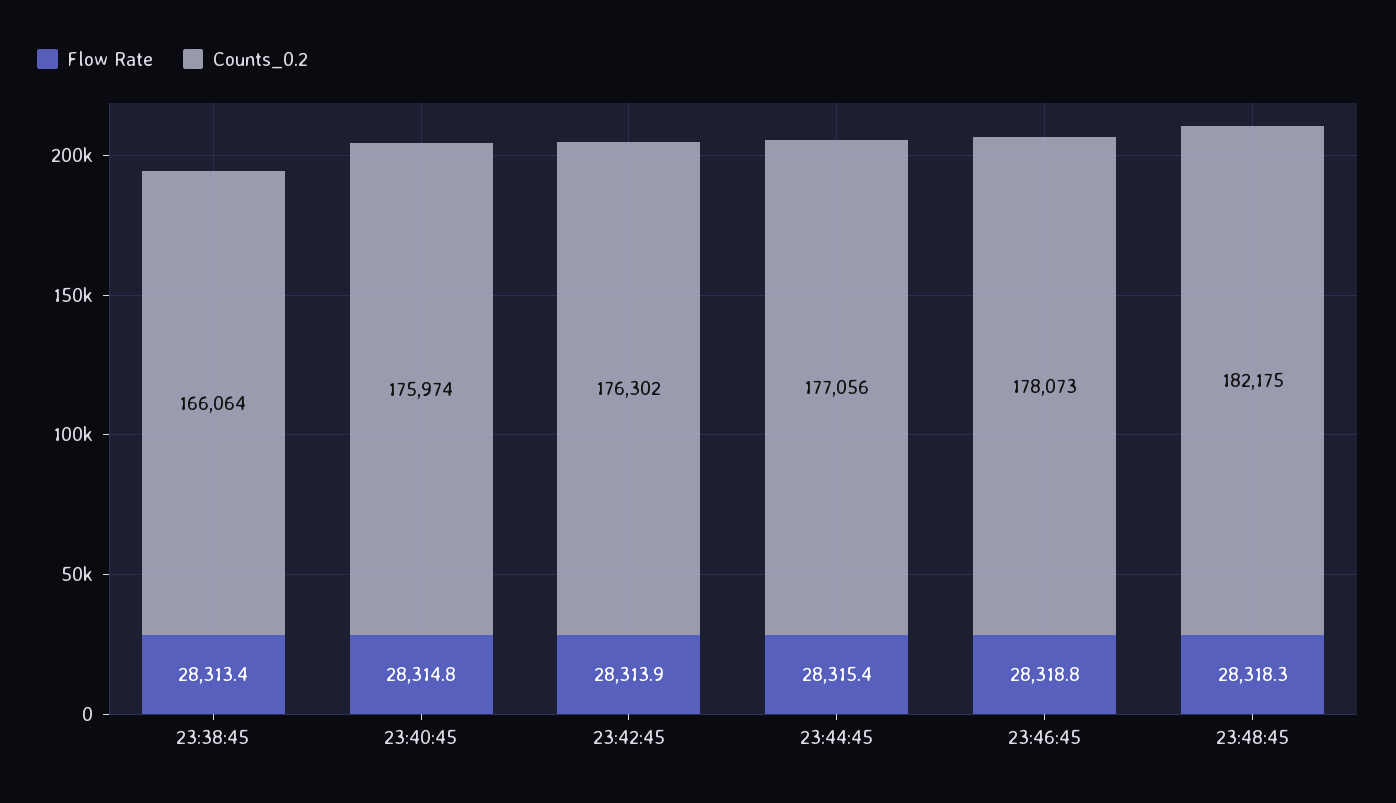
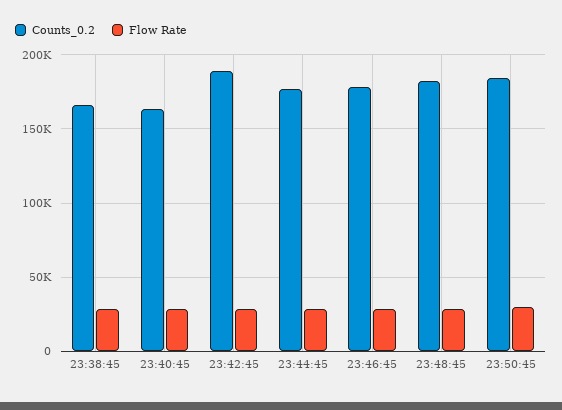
Counts_0.2, 23:40:45: 175974 -> 165000
Counts_0.2, 23:42:45: 176302 -> 190000
Counts_0.2, 23:50:45: none -> 185000
Flow Rate, 23:50:45: none -> 30000

